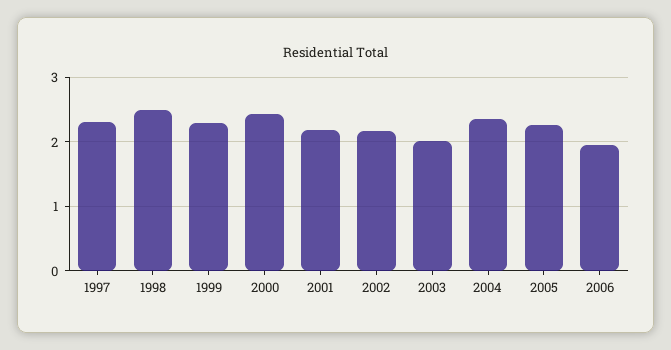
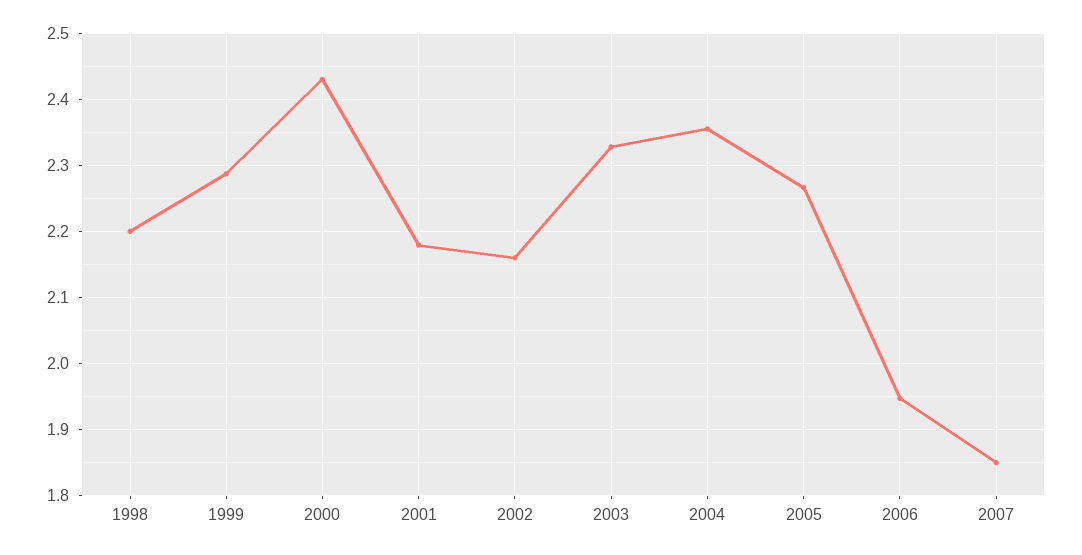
1997: 2.3 -> none
1998: 2.5 -> 2.2
2003: 2 -> 2.33
2007: none -> 1.85

